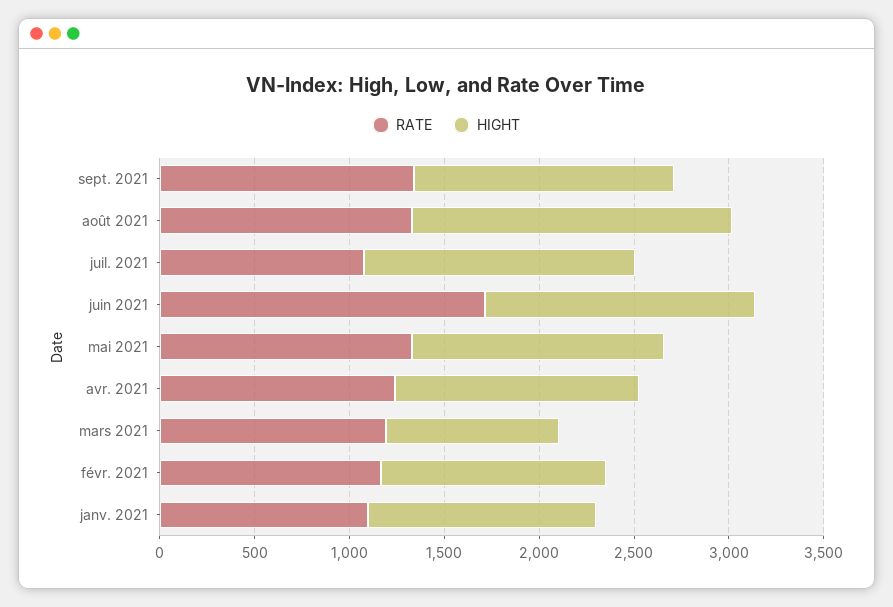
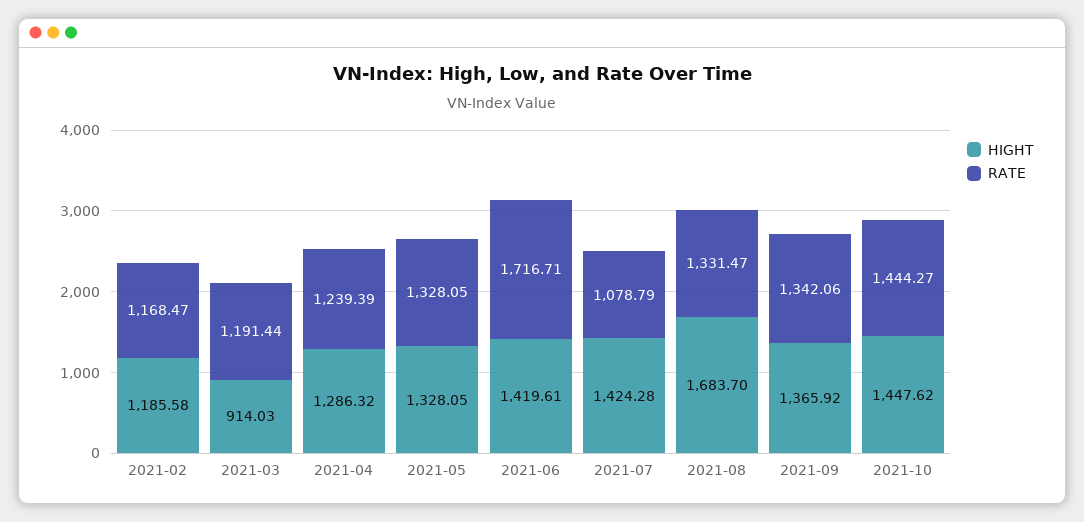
RATE, janv. 2021: 1100 -> none
HIGHT, janv. 2021: 1200 -> none
HIGHT, 2021-10: none -> 1447.62
RATE, 2021-10: none -> 1444.27

